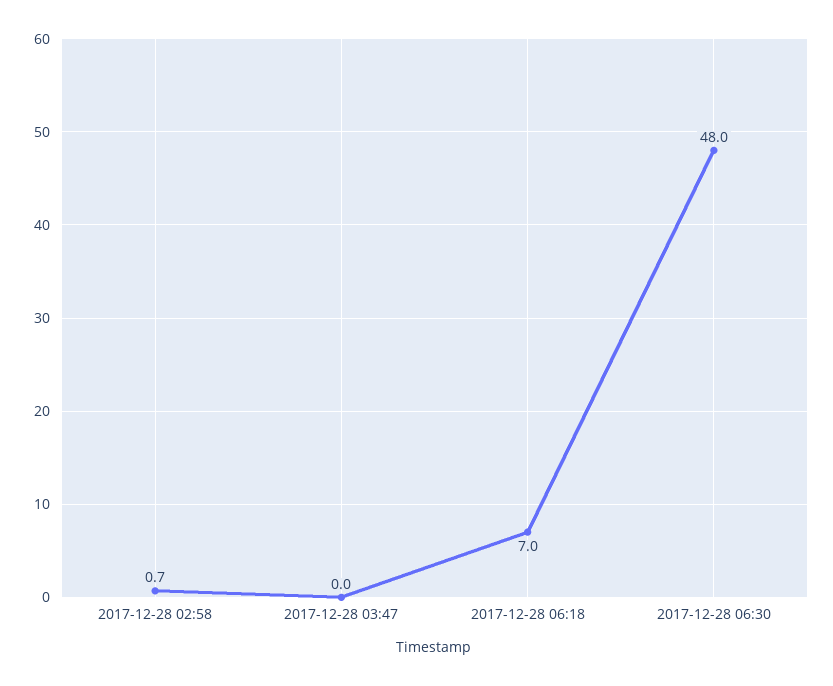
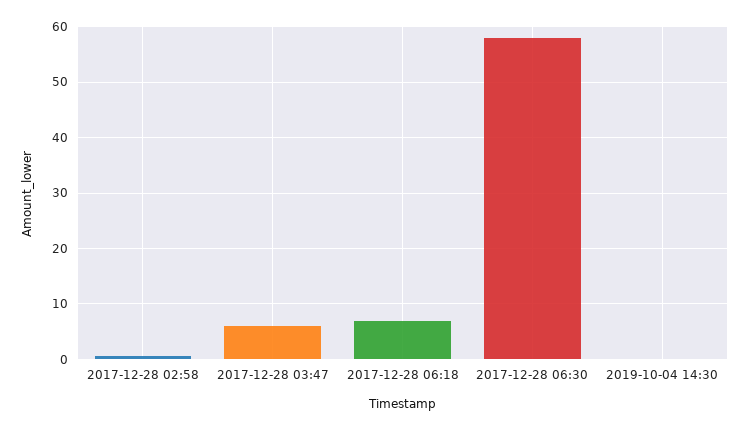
2017-12-28 03:47: 0 -> 6
2017-12-28 06:30: 48 -> 58
2019-10-04 14:30: none -> 0

